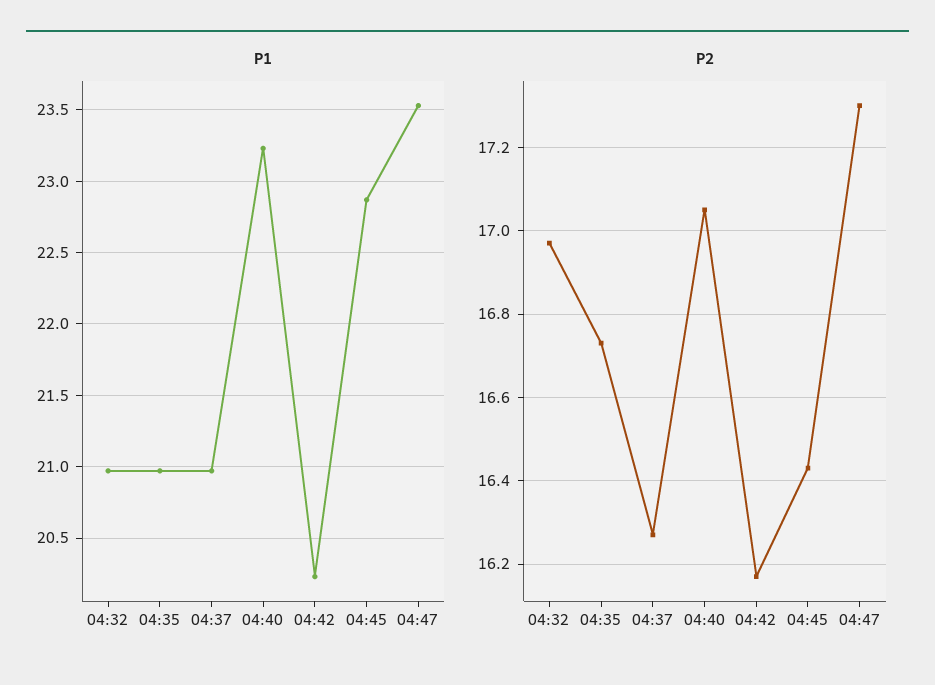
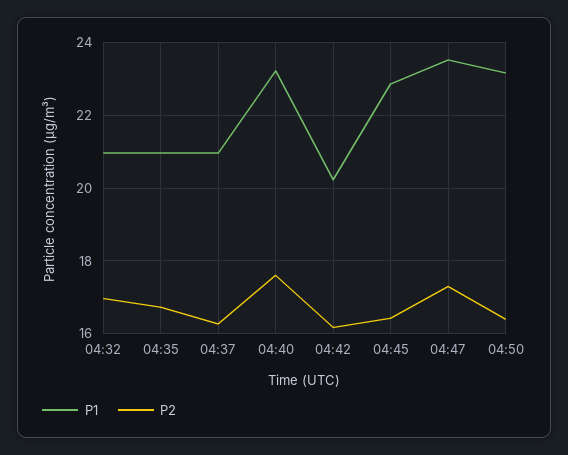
P2, 04:40: 17.05 -> 17.6
P1, 04:50: none -> 23.2
P2, 04:50: none -> 16.4

